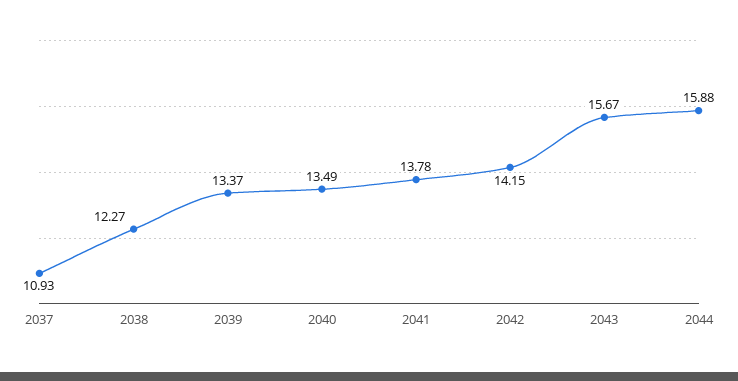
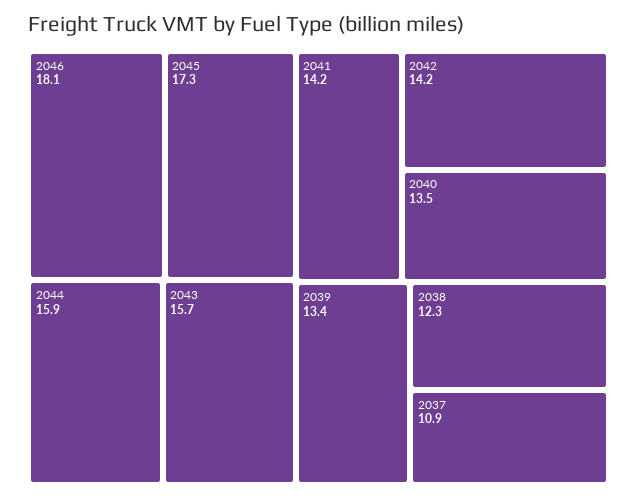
2041: 13.78 -> 14.2
2046: none -> 18.1
2045: none -> 17.3

